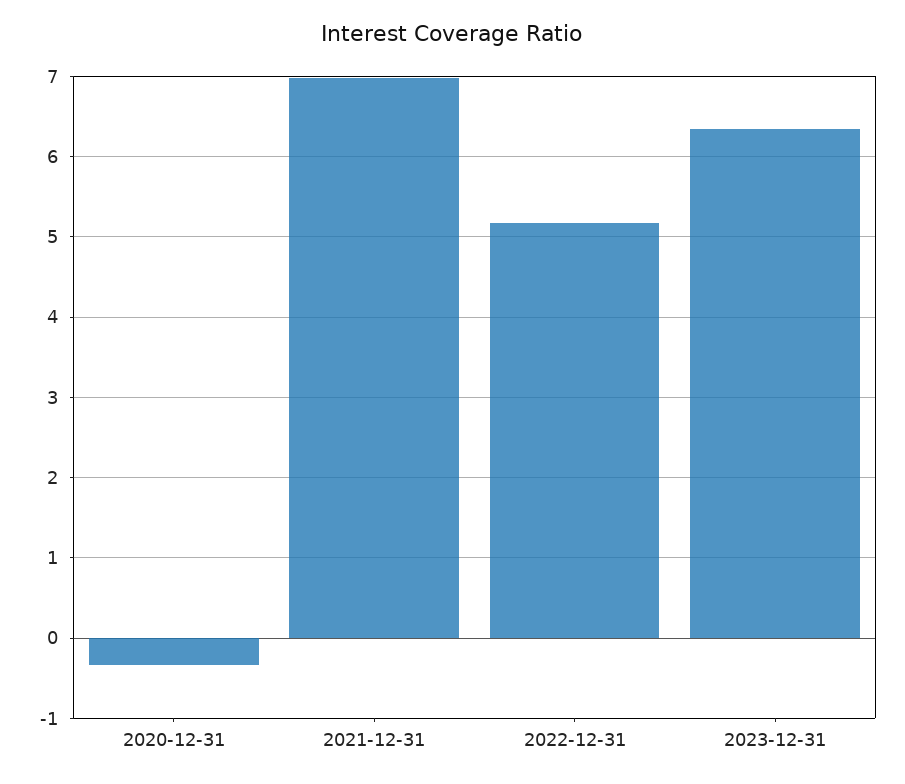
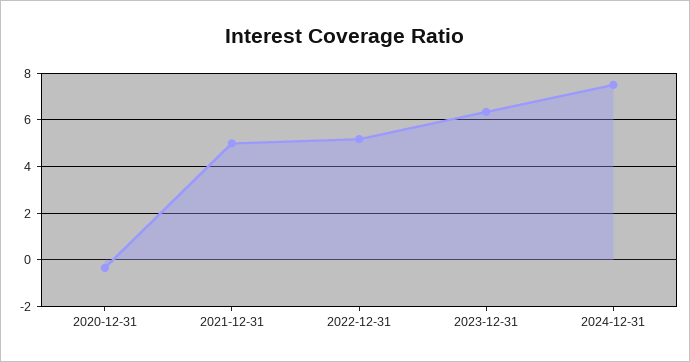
2021-12-31: 7 -> 5
2024-12-31: none -> 7.5

